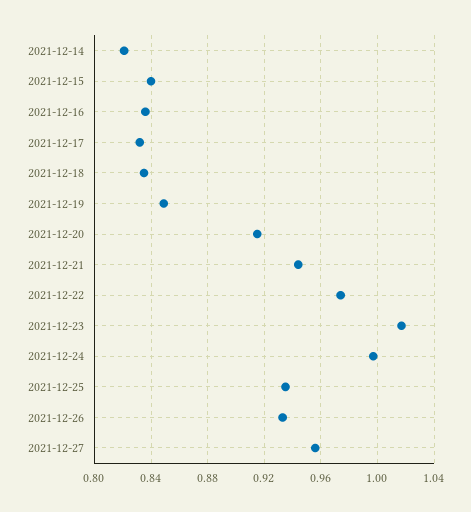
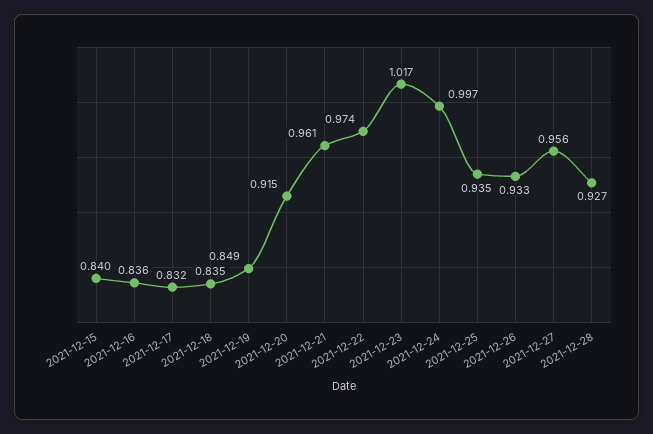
2021-12-14: 0.82 -> none
2021-12-21: 0.945 -> 0.961
2021-12-28: none -> 0.927

